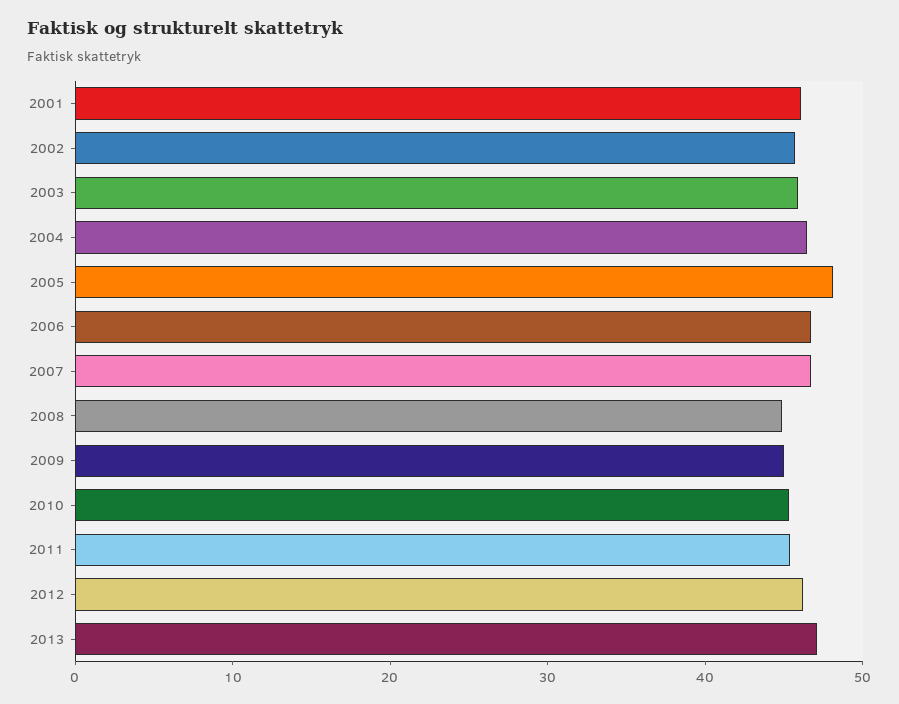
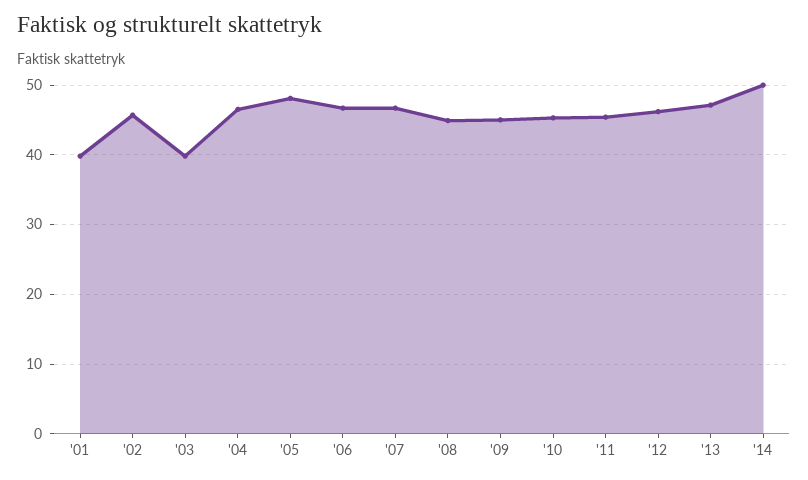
2001: 46 -> 40
2003: 46 -> 40
'14: none -> 50

